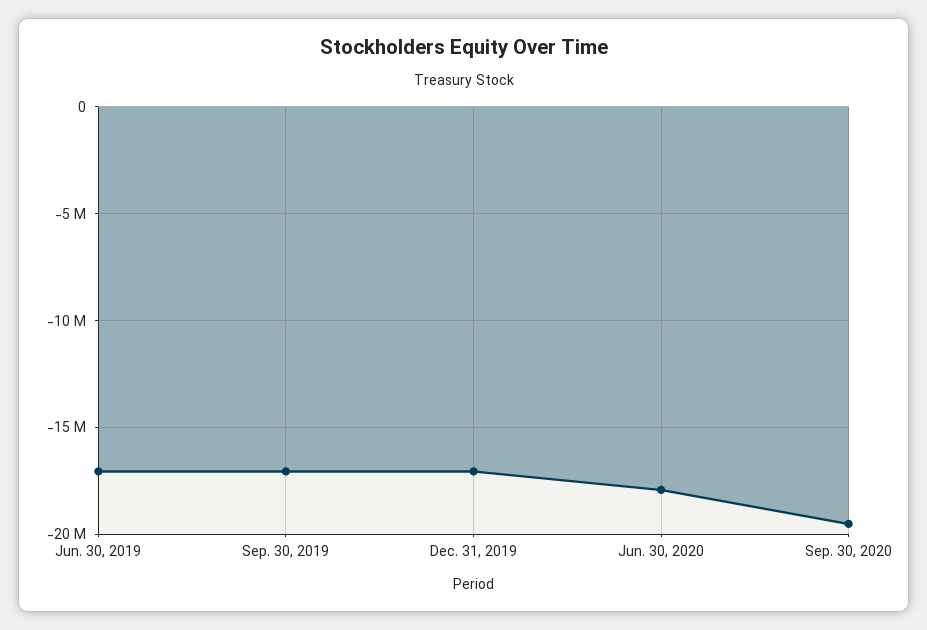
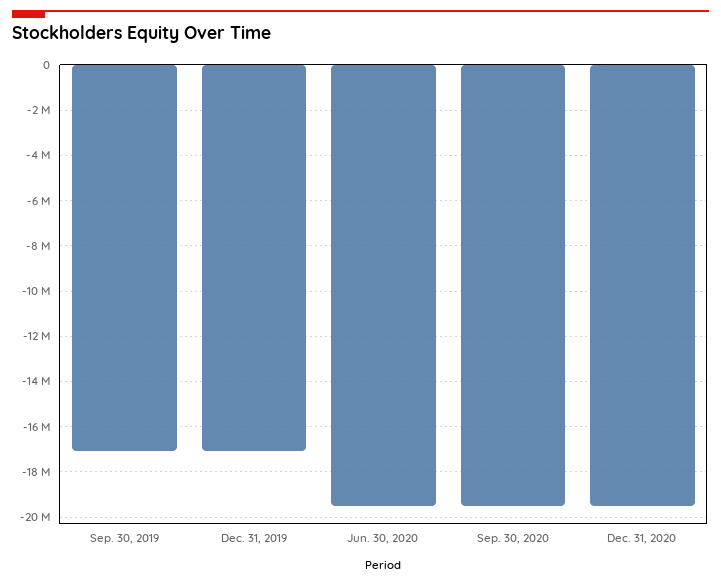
Jun. 30, 2019: -17000000 -> none
Jun. 30, 2020: -18000000 -> -19500000
Dec. 31, 2020: none -> -19500000

